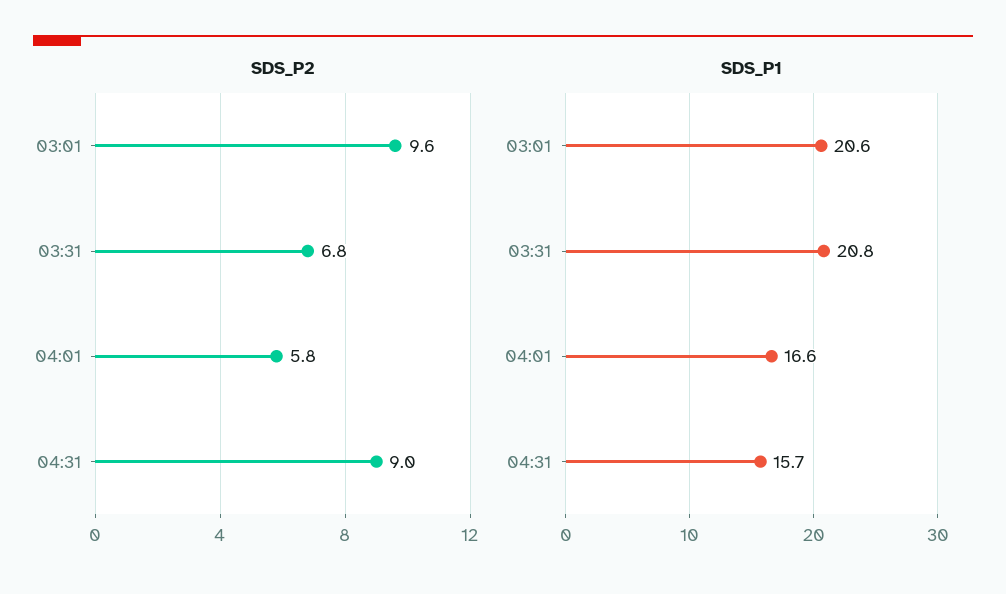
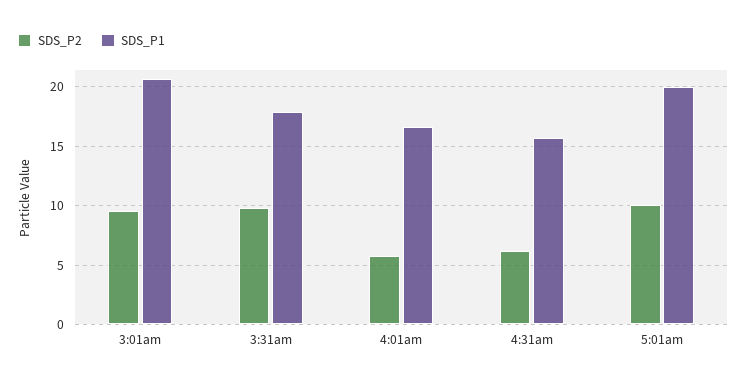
SDS_P2, 03:31: 6.8 -> 10
SDS_P2, 04:31: 9 -> 6
SDS_P1, 03:31: 20.8 -> 18
SDS_P2, 5:01am: none -> 10
SDS_P1, 5:01am: none -> 20

